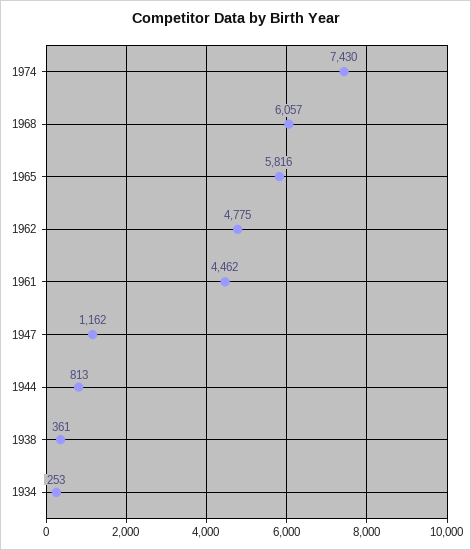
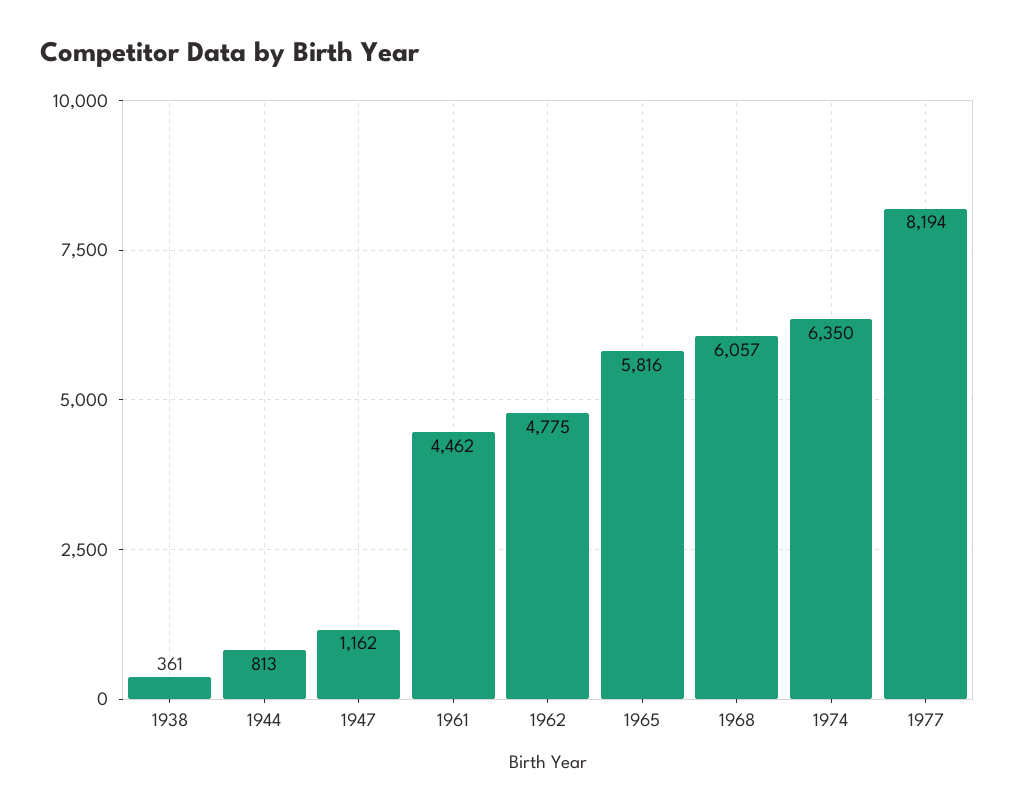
1974: 7430 -> 6350
1934: 253 -> none
1977: none -> 8194

